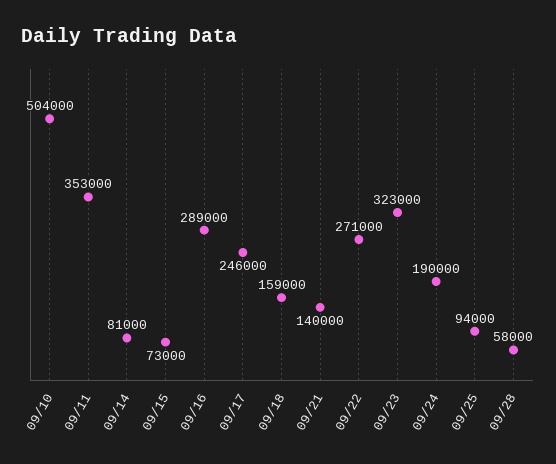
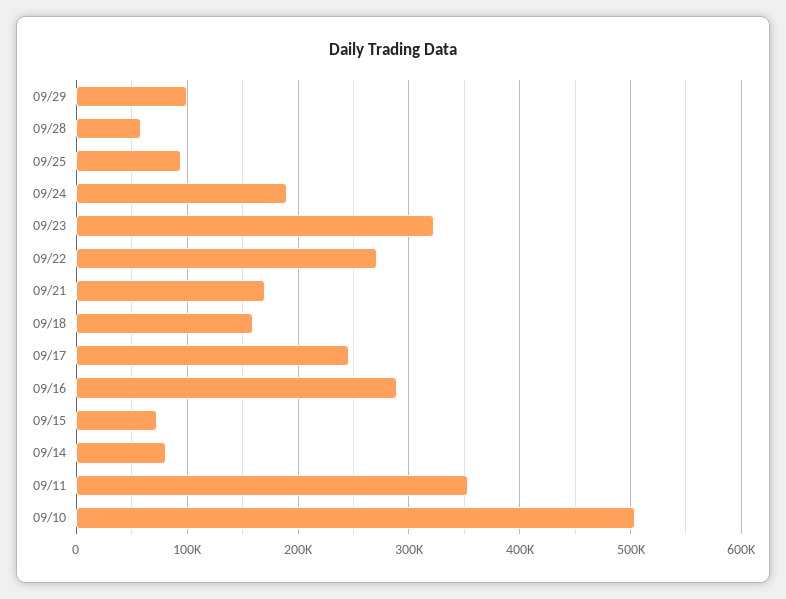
09/21: 140000 -> 170000
09/29: none -> 100000

